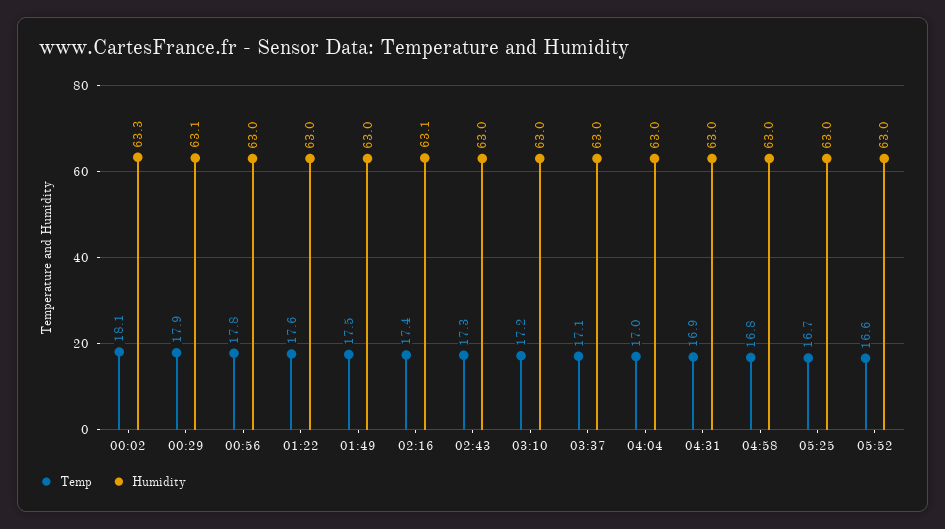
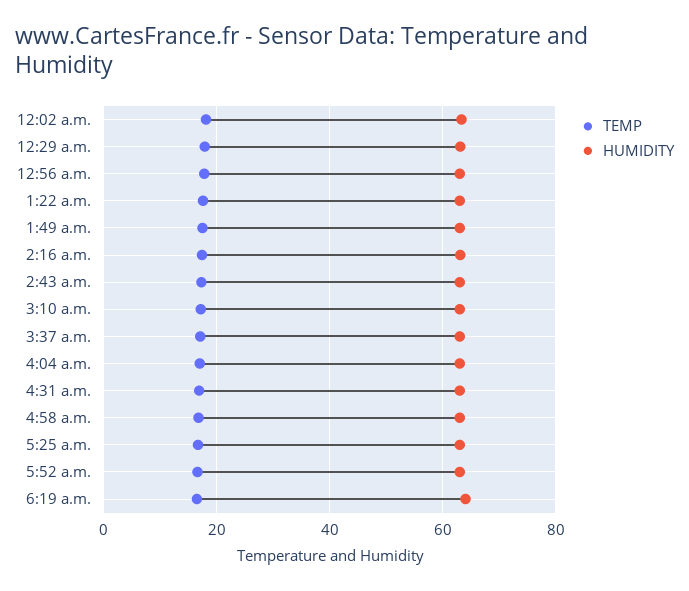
Temp, 6:19 a.m.: none -> 16
Humidity, 6:19 a.m.: none -> 64

